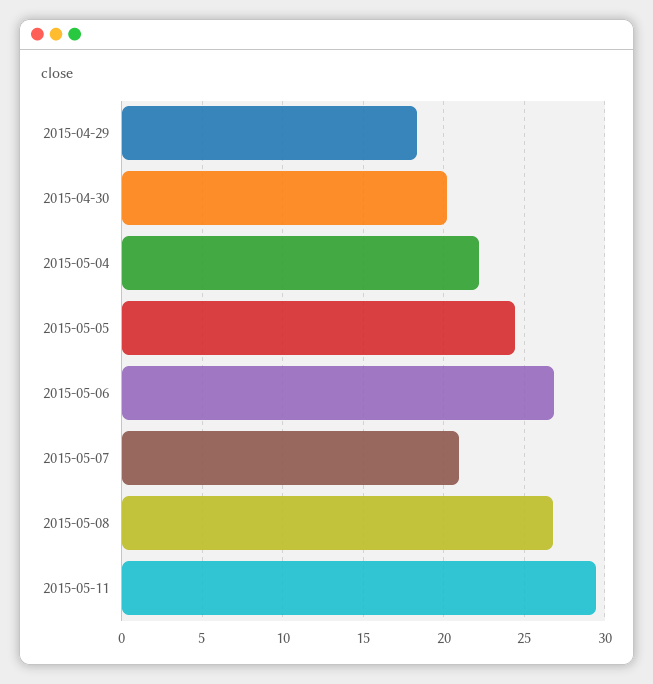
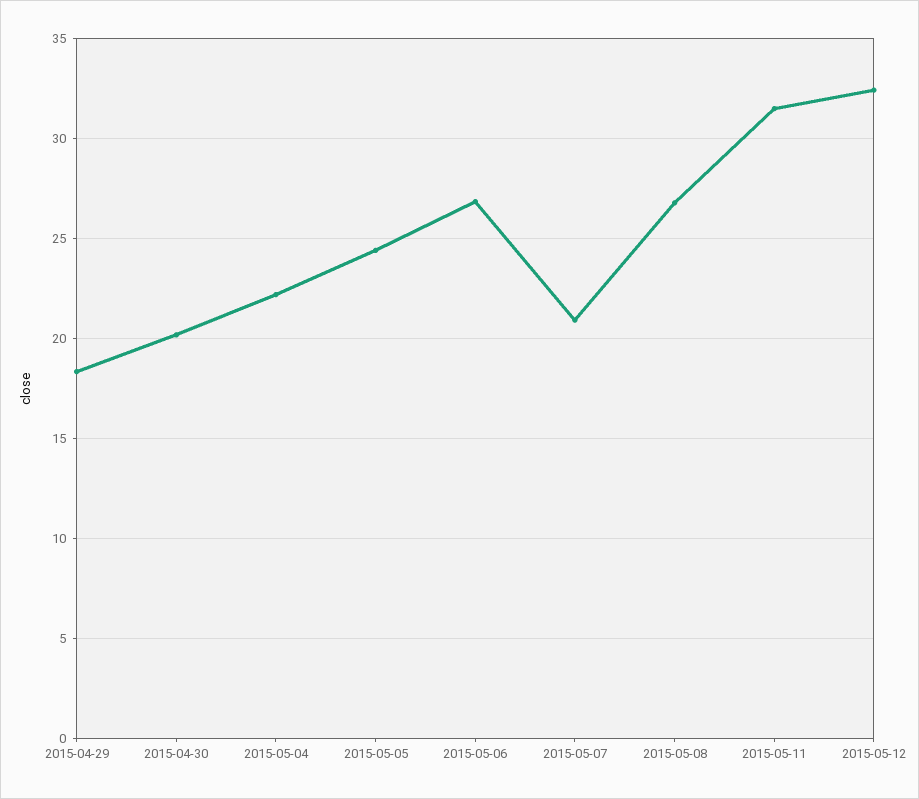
2015-05-11: 29.5 -> 31.5
2015-05-12: none -> 32.5

